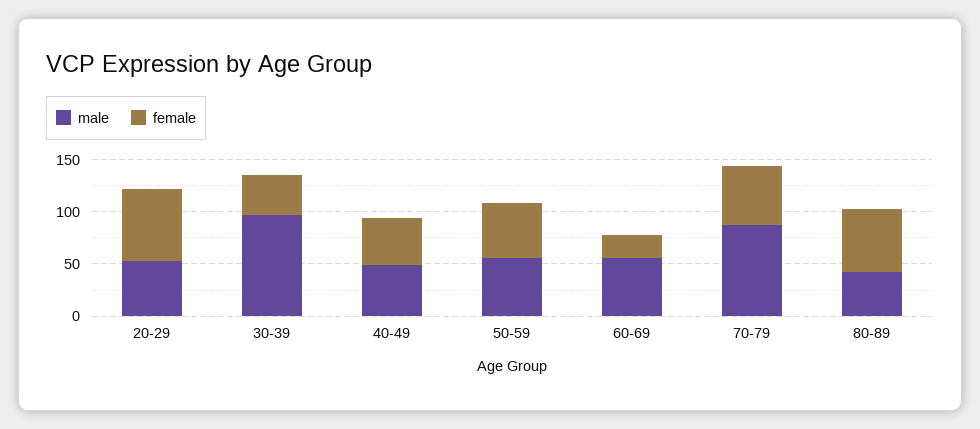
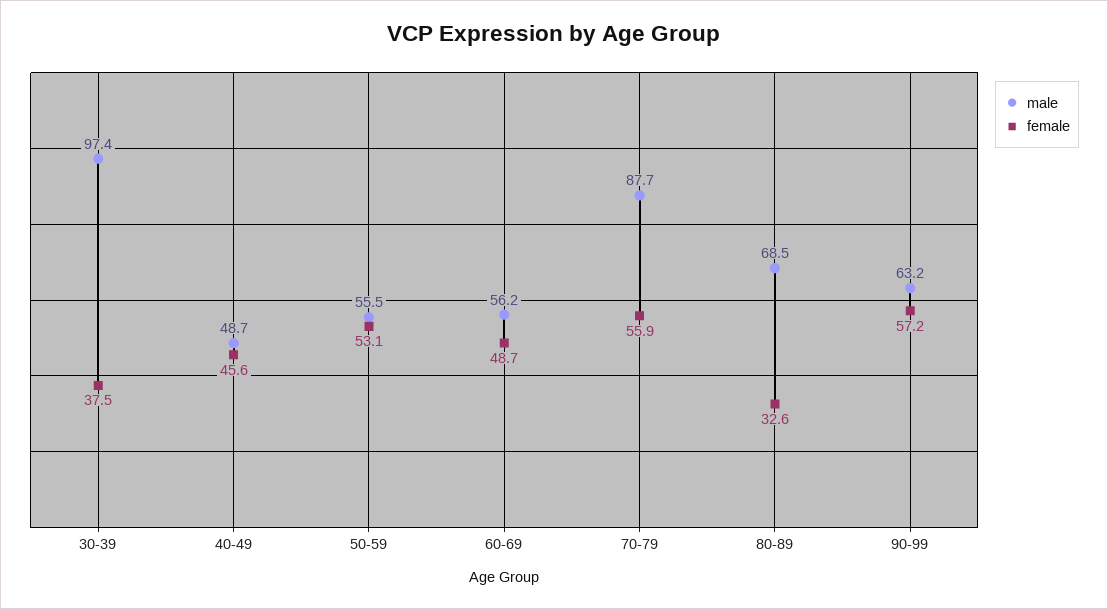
male, 20-29: 50 -> none
female, 20-29: 70 -> none
female, 60-69: 20 -> 48.7
male, 80-89: 40 -> 68.5
female, 80-89: 60 -> 32.6
male, 90-99: none -> 63.2
female, 90-99: none -> 57.2

